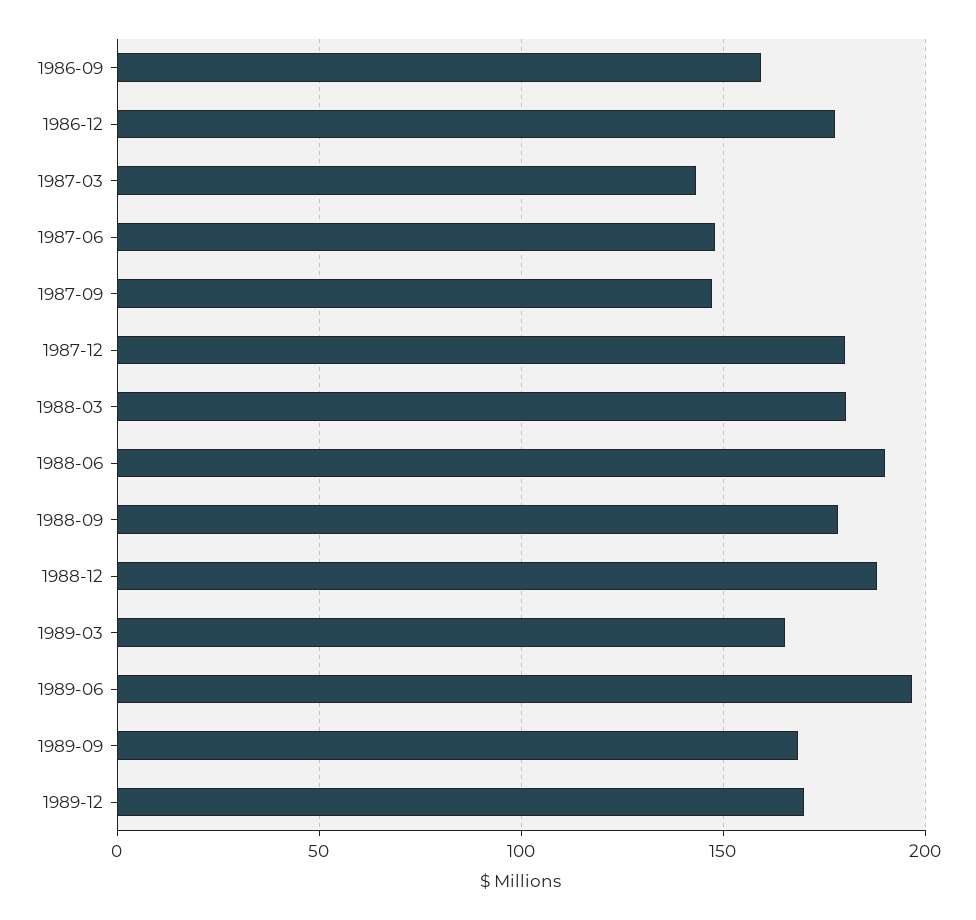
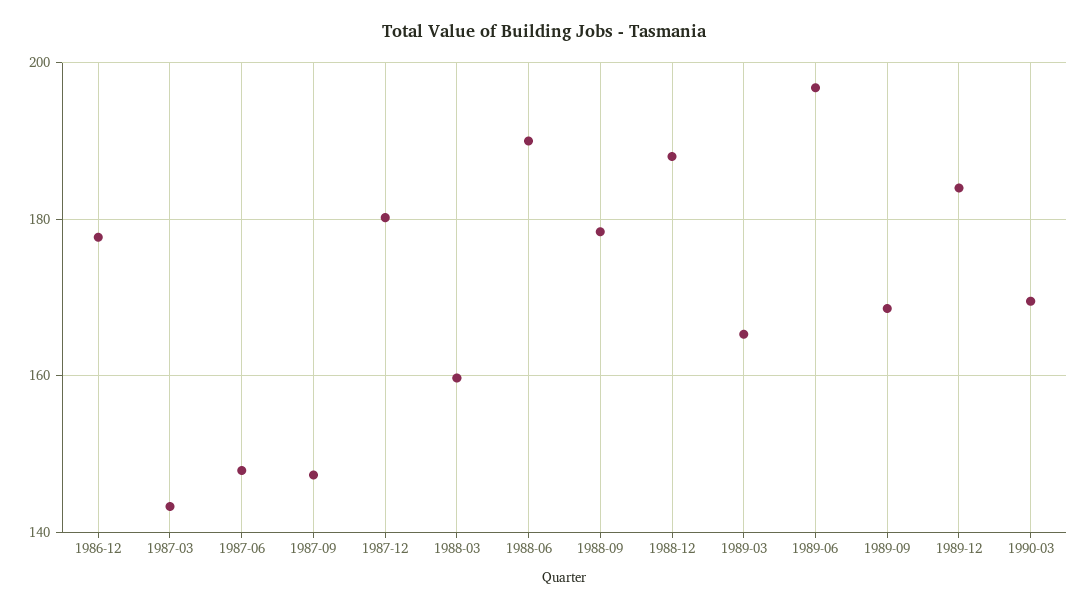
1986-09: 160 -> none
1988-03: 180 -> 160
1989-12: 170 -> 184
1990-03: none -> 170

